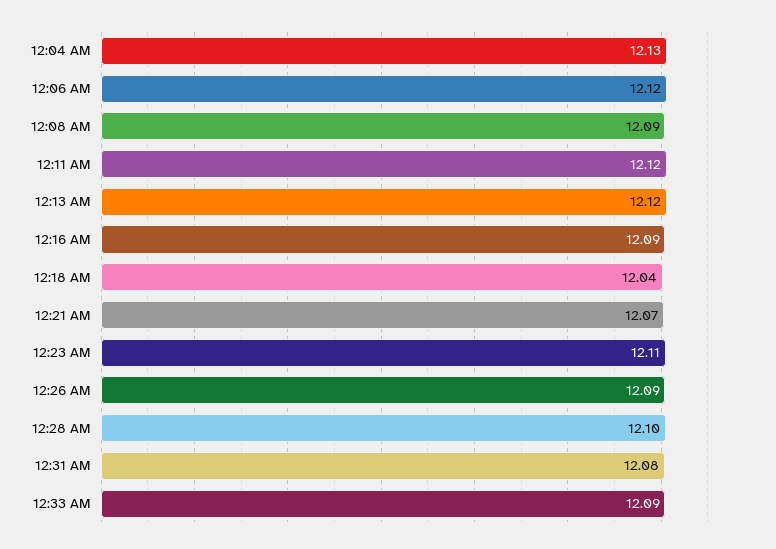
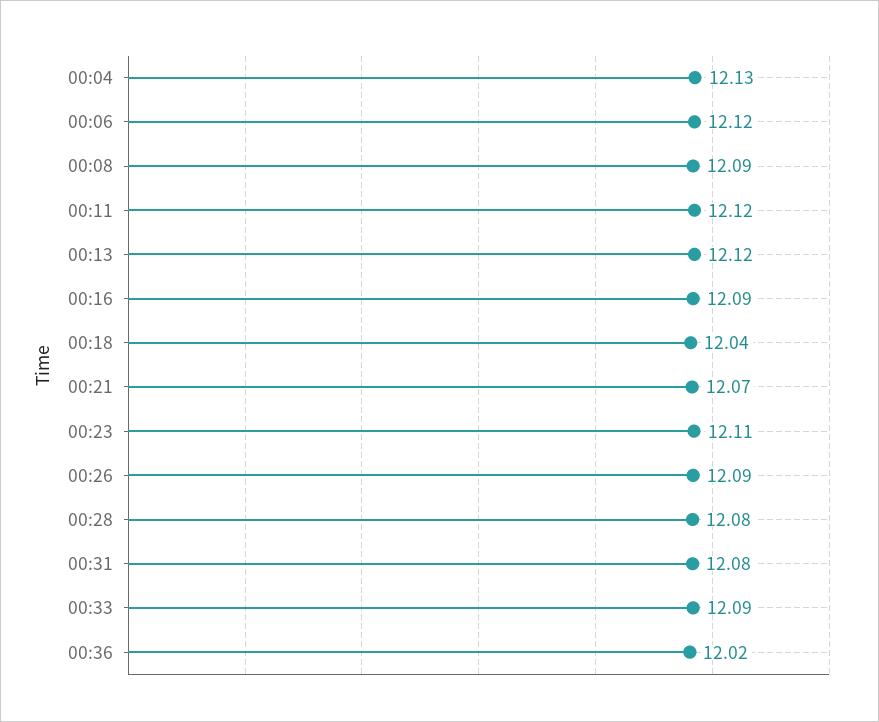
12:28 AM: 12.1 -> 12.08
00:36: none -> 12.02

